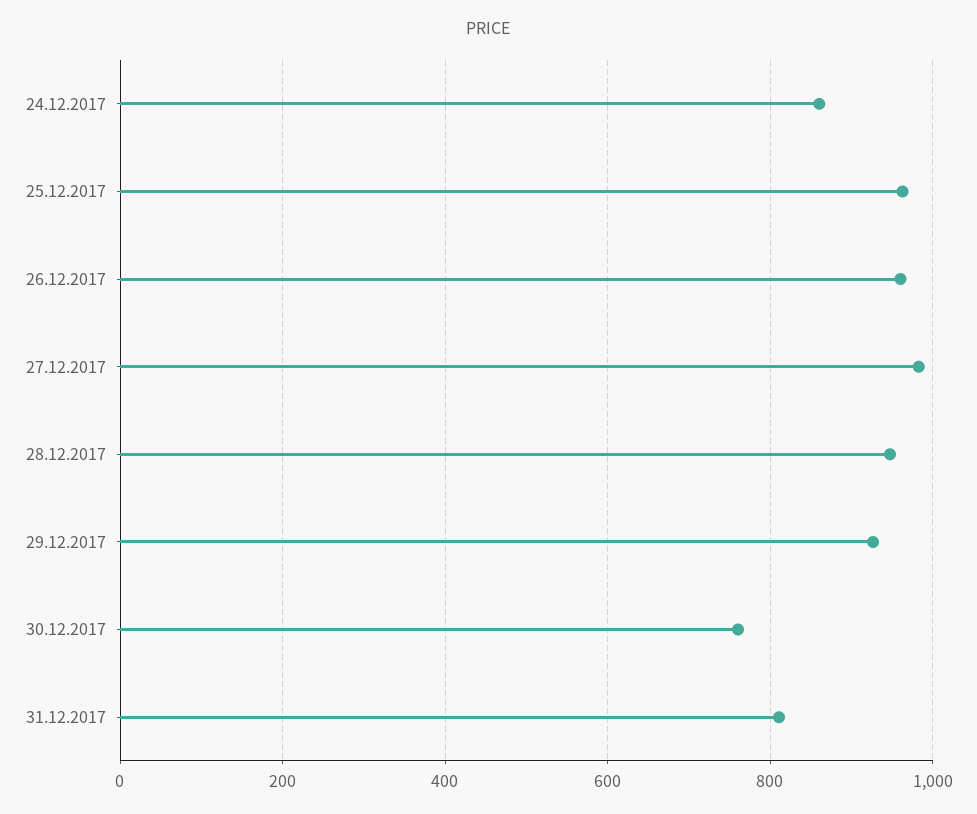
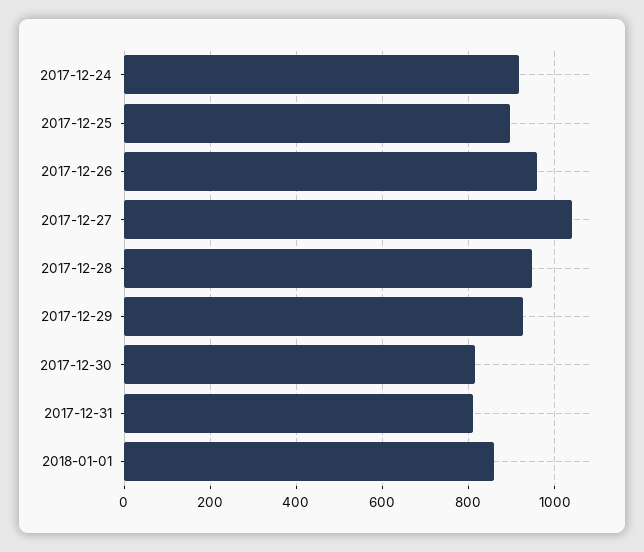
24.12.2017: 860 -> 920
25.12.2017: 960 -> 900
27.12.2017: 980 -> 1040
30.12.2017: 760 -> 820
2018-01-01: none -> 860

